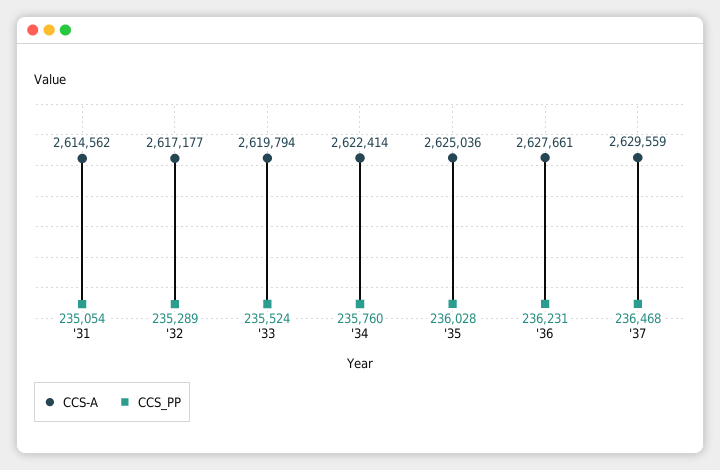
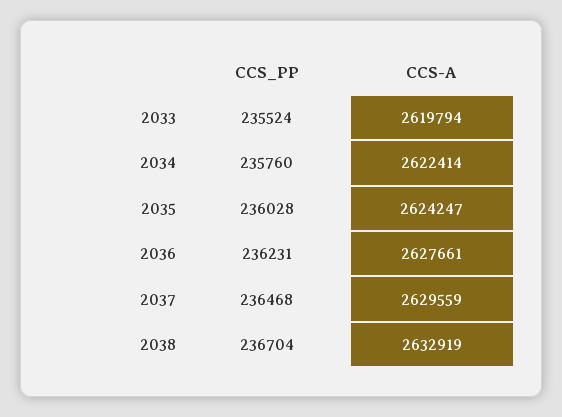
CCS-A, '31: 2614562 -> none
CCS_PP, '31: 235054 -> none
CCS-A, '32: 2617177 -> none
CCS_PP, '32: 235289 -> none
CCS-A, '35: 2625036 -> 2624247
CCS_PP, 2038: none -> 236704
CCS-A, 2038: none -> 2632919

